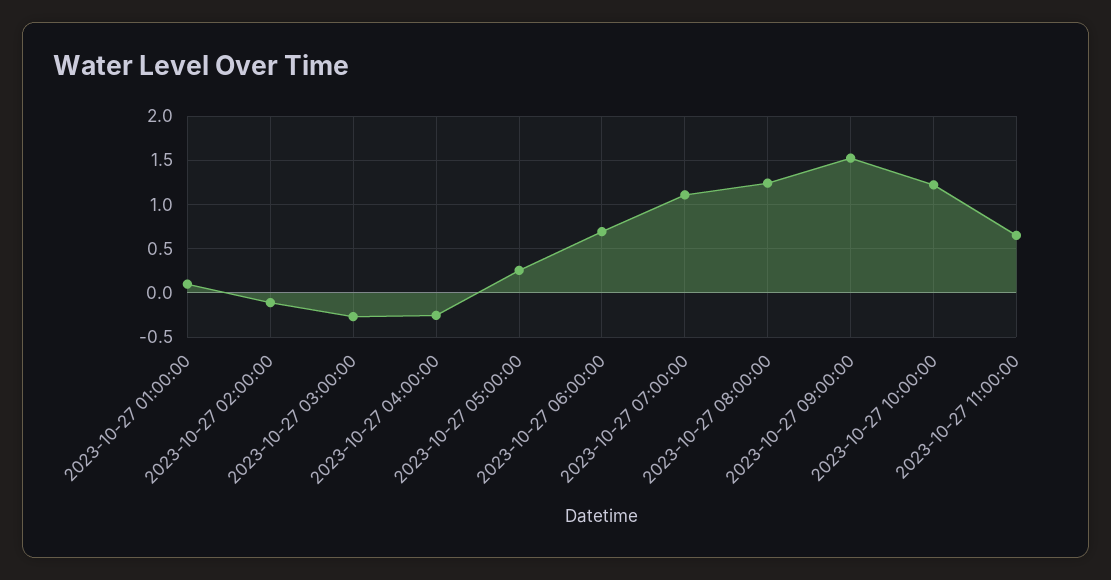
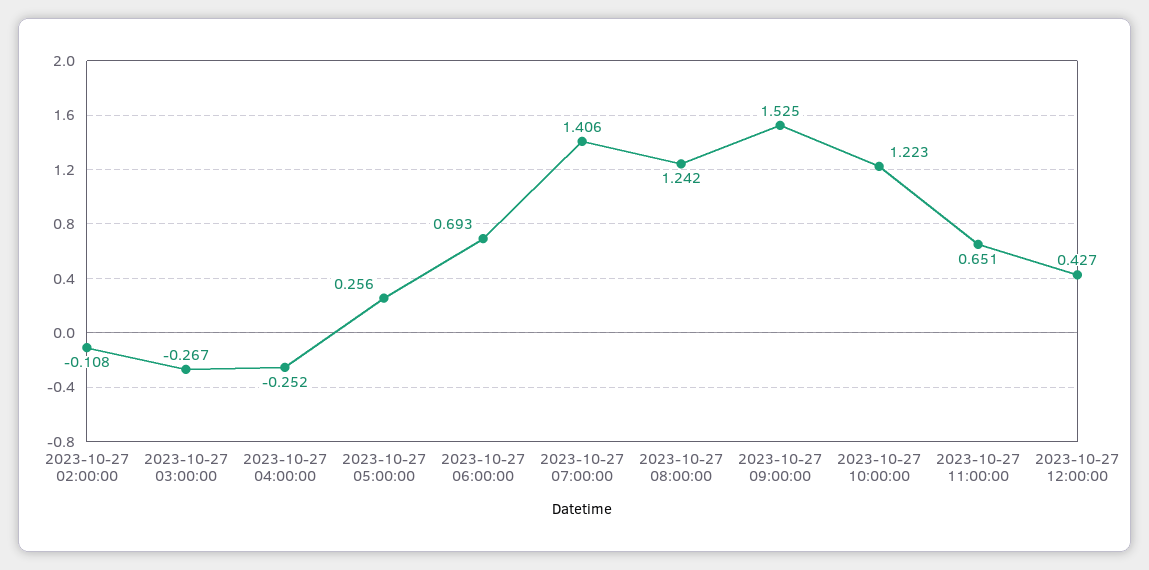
2023-10-27 01:00:00: 0.1 -> none
2023-10-27 07:00:00: 1.1 -> 1.406
2023-10-27 12:00:00: none -> 0.427

